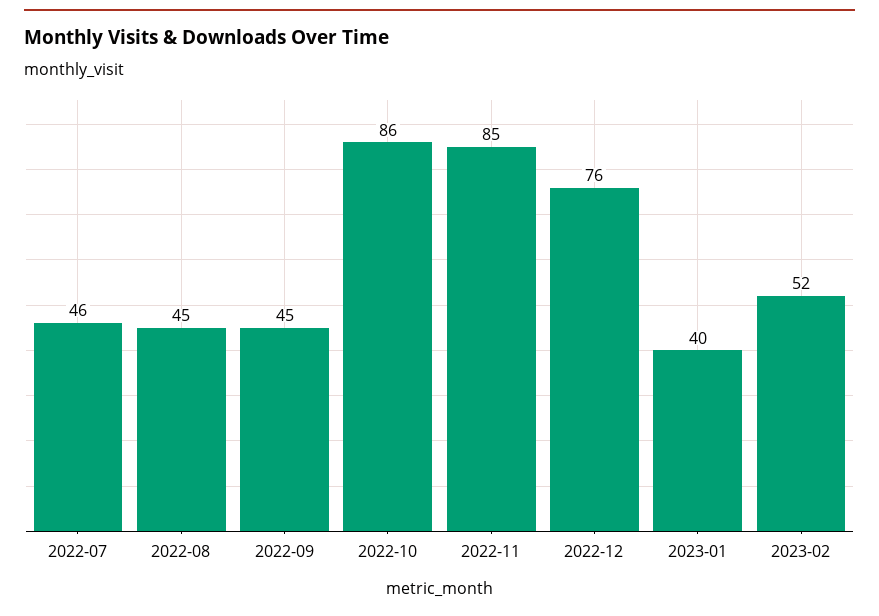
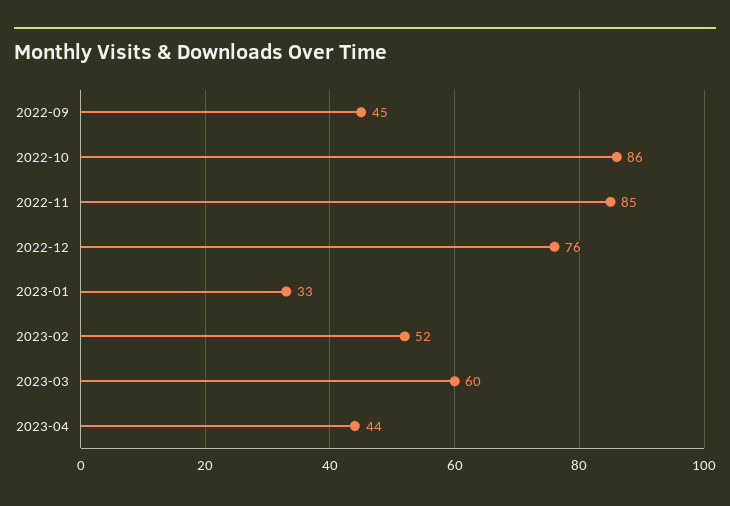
2022-07: 46 -> none
2022-08: 45 -> none
2023-01: 40 -> 33
2023-03: none -> 60
2023-04: none -> 44

